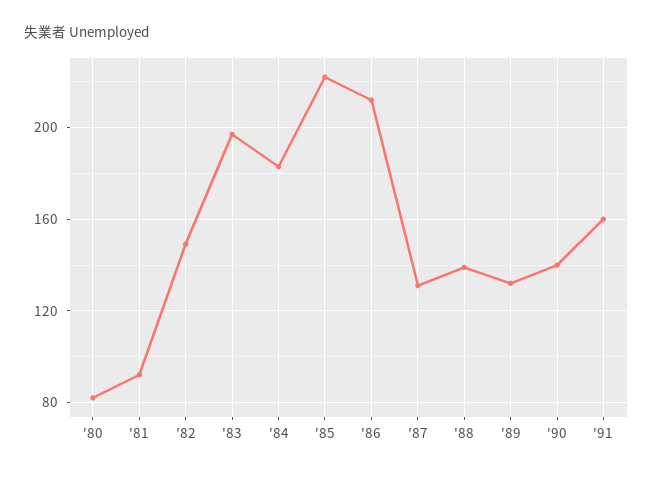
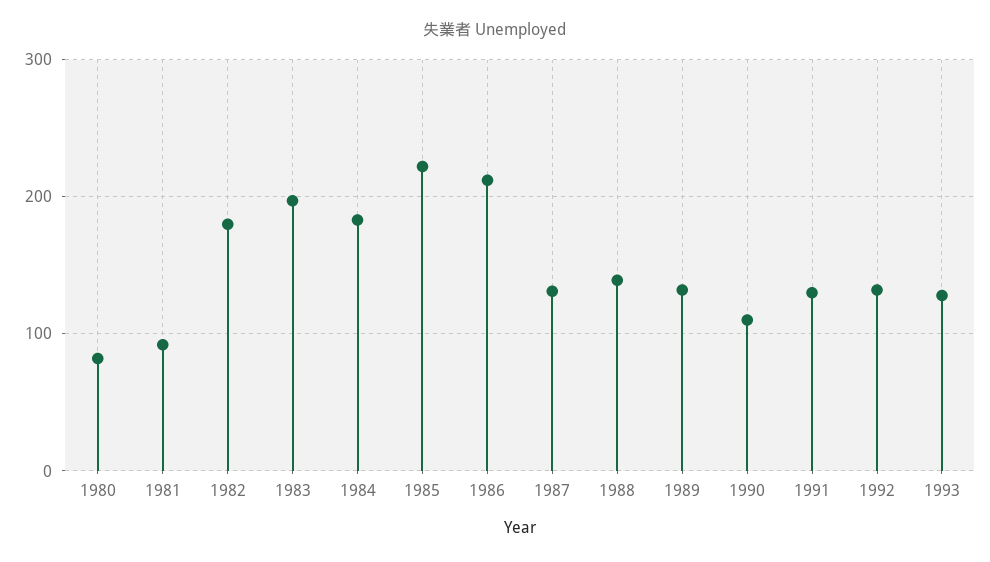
'82: 150 -> 180
'90: 140 -> 110
'91: 160 -> 130
1992: none -> 130
1993: none -> 130

